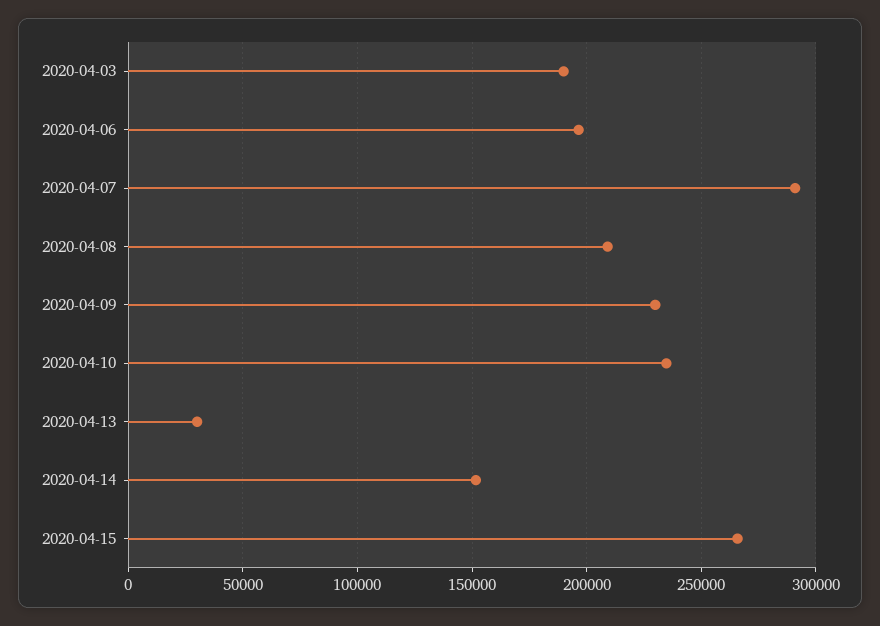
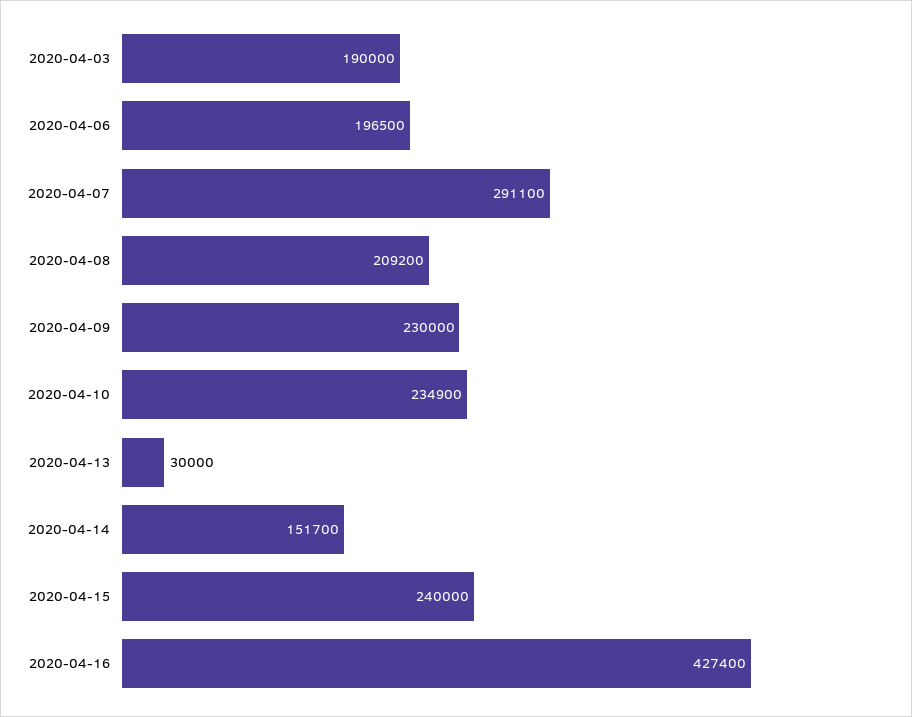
2020-04-15: 265000 -> 240000
2020-04-16: none -> 427400

